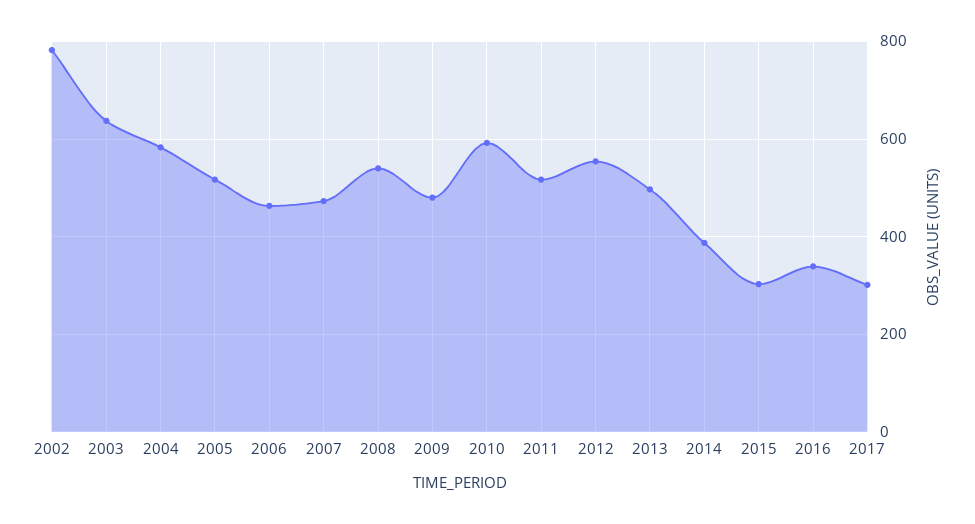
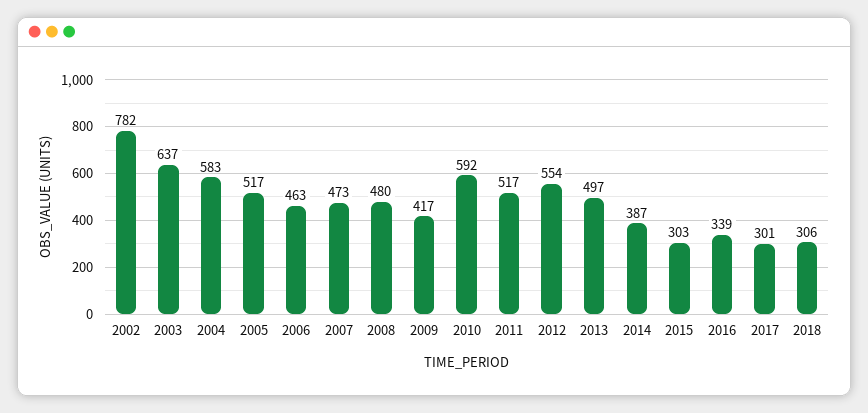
2008: 540 -> 480
2009: 480 -> 417
2018: none -> 306

